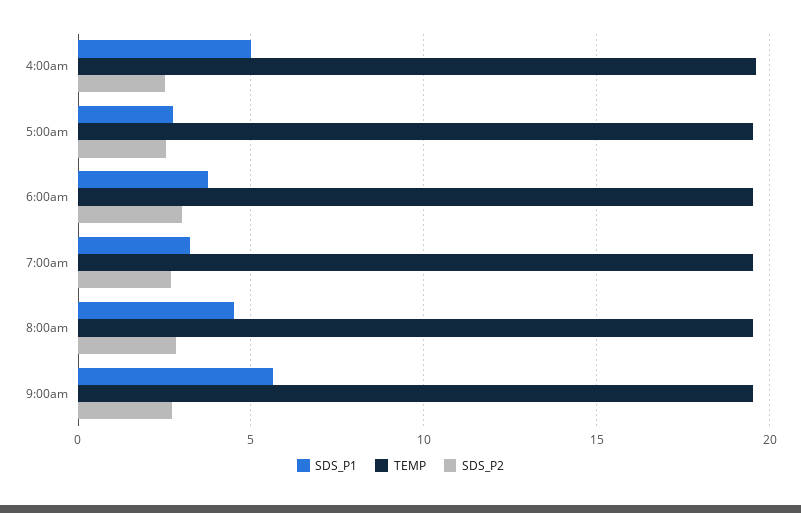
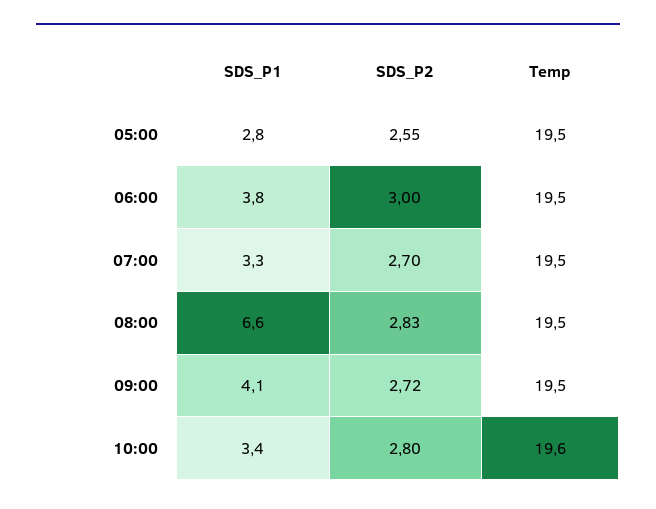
SDS_P1, 4:00am: 5 -> none
TEMP, 4:00am: 19.5 -> none
SDS_P2, 4:00am: 2.5 -> none
SDS_P1, 8:00am: 4.5 -> 6.6
SDS_P1, 9:00am: 5.5 -> 4.1
SDS_P1, 10:00: none -> 3.4
SDS_P2, 10:00: none -> 2.8
TEMP, 10:00: none -> 19.6

